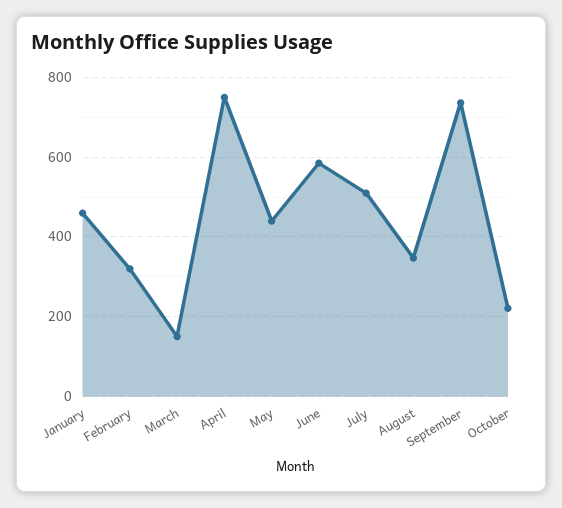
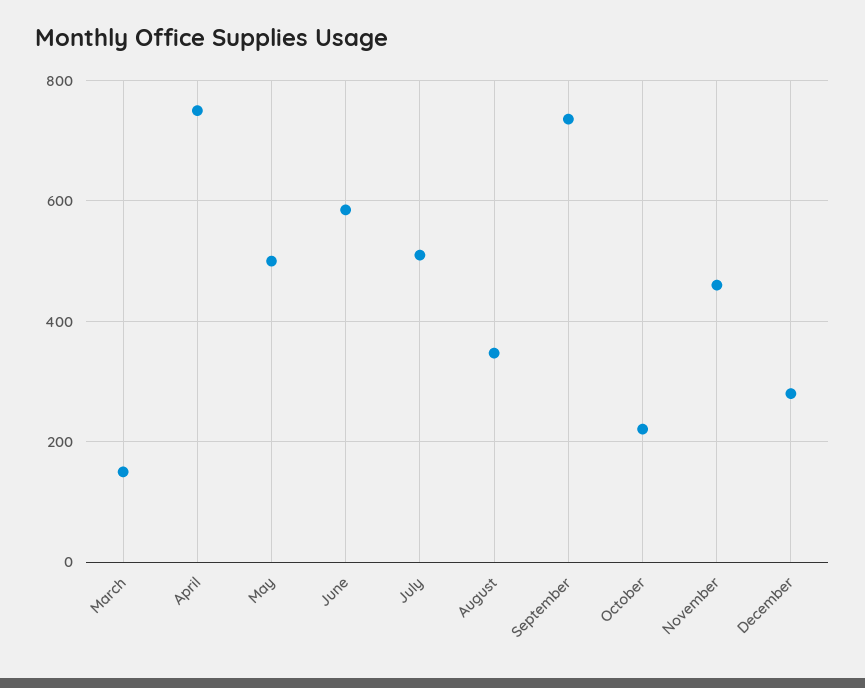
January: 460 -> none
February: 320 -> none
May: 440 -> 500
November: none -> 460
December: none -> 280

